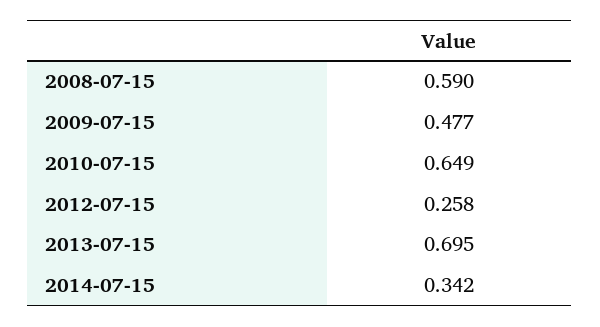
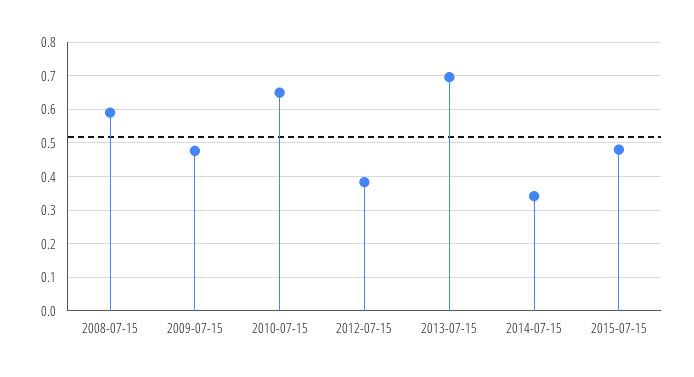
2012-07-15: 0.258 -> 0.38
2015-07-15: none -> 0.48

